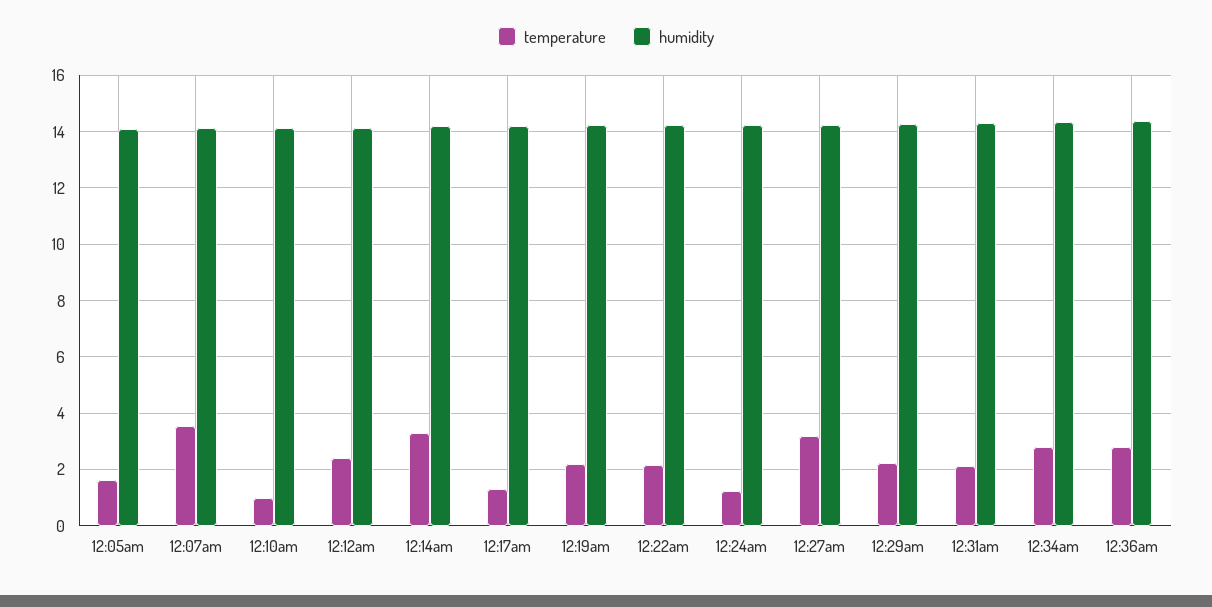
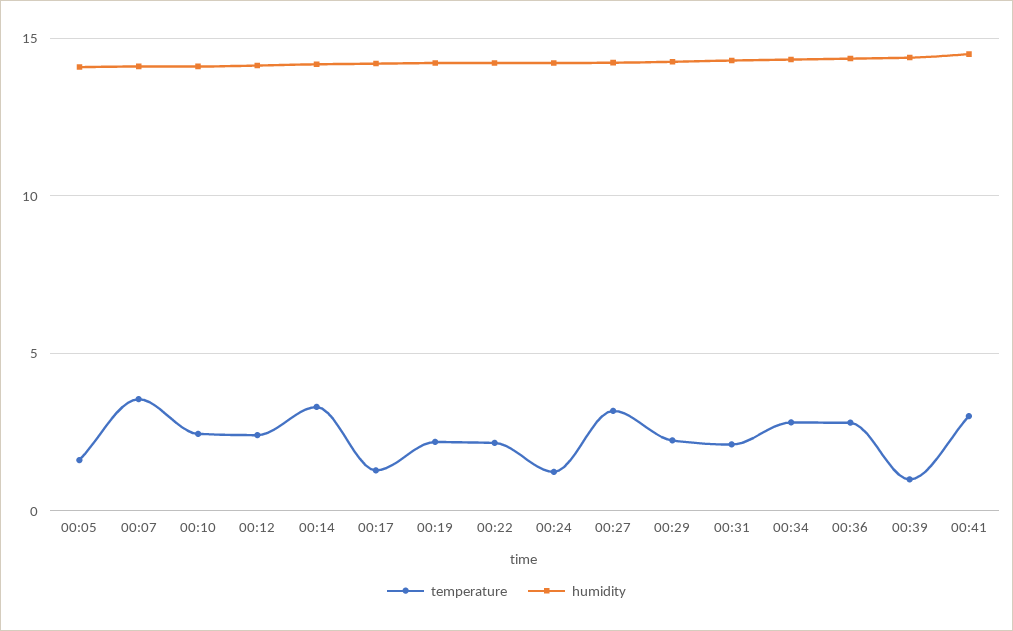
temperature, 12:10am: 1 -> 2.5
temperature, 00:39: none -> 1
humidity, 00:39: none -> 14.5
temperature, 00:41: none -> 3
humidity, 00:41: none -> 14.5

